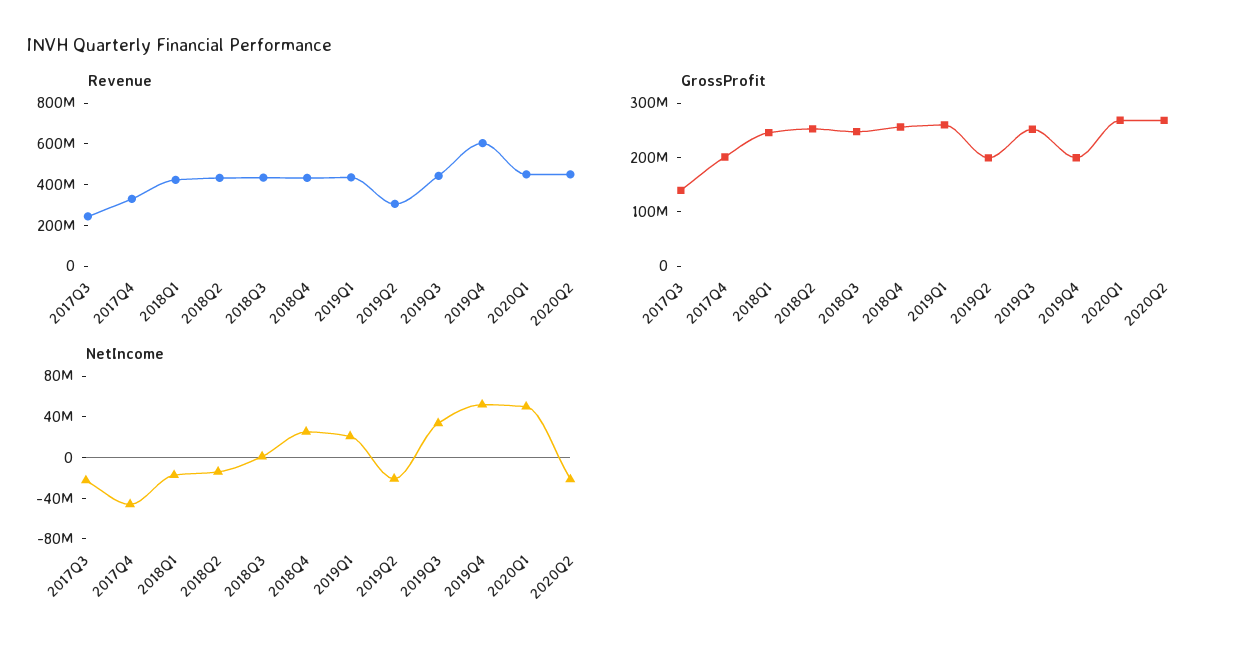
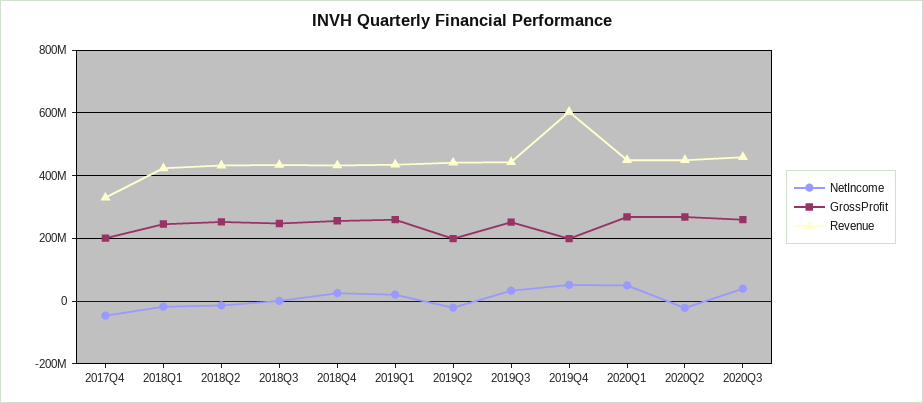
Revenue, 2017Q3: 250000000 -> none
Revenue, 2019Q2: 300000000 -> 440000000
GrossProfit, 2017Q3: 140000000 -> none
NetIncome, 2017Q3: -20000000 -> none
NetIncome, 2020Q3: none -> 40000000
GrossProfit, 2020Q3: none -> 260000000
Revenue, 2020Q3: none -> 460000000

